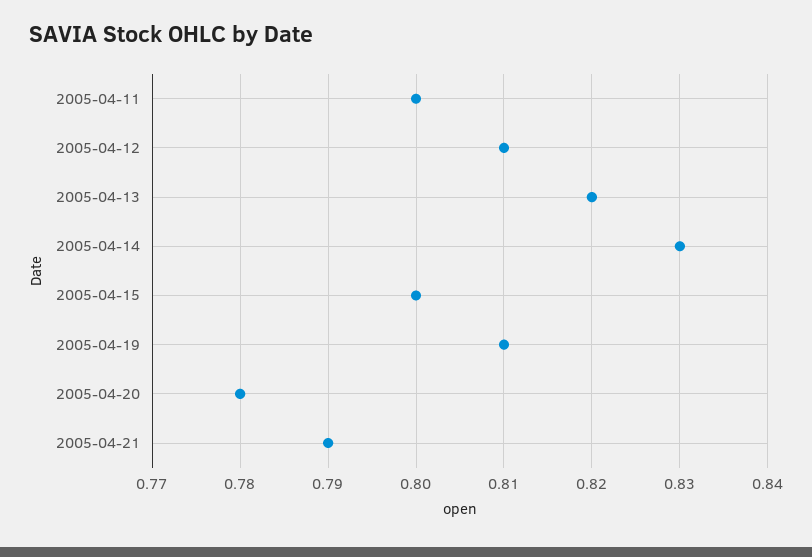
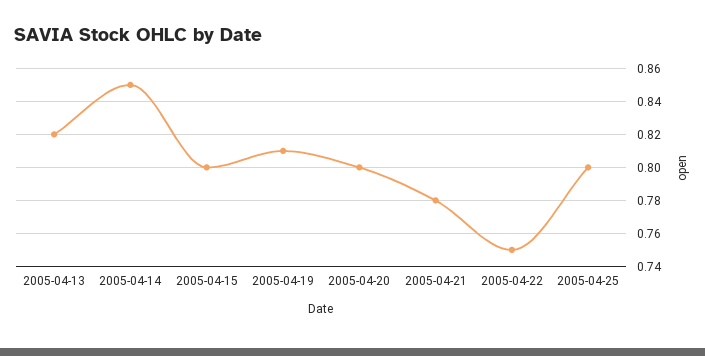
2005-04-11: 0.8 -> none
2005-04-12: 0.81 -> none
2005-04-14: 0.83 -> 0.85
2005-04-20: 0.78 -> 0.8
2005-04-21: 0.79 -> 0.78
2005-04-22: none -> 0.75
2005-04-25: none -> 0.8

